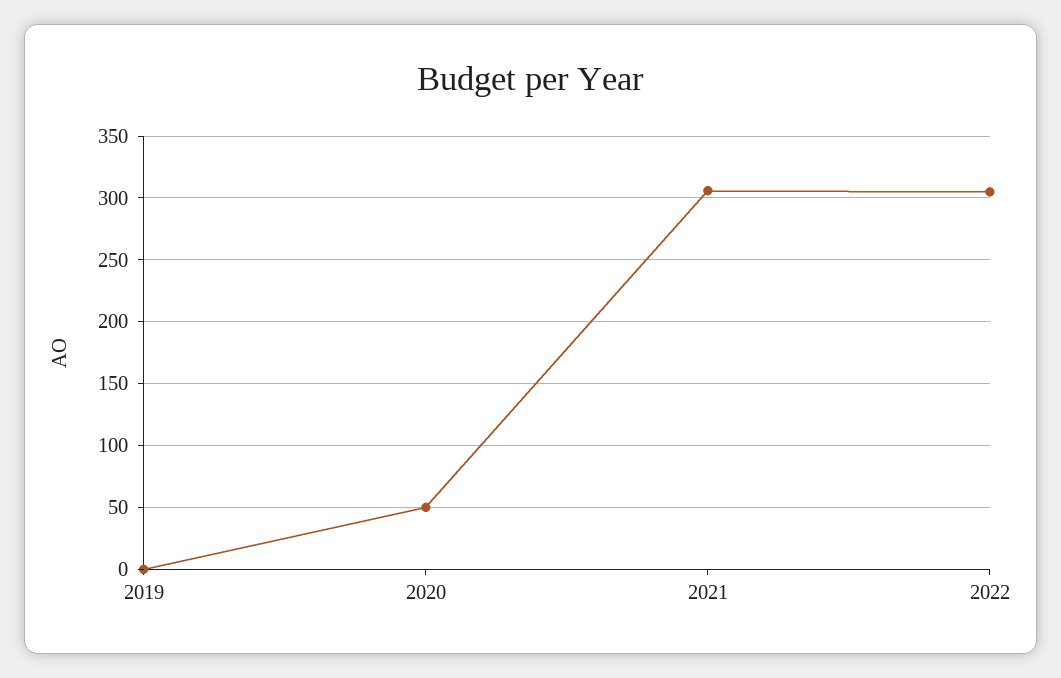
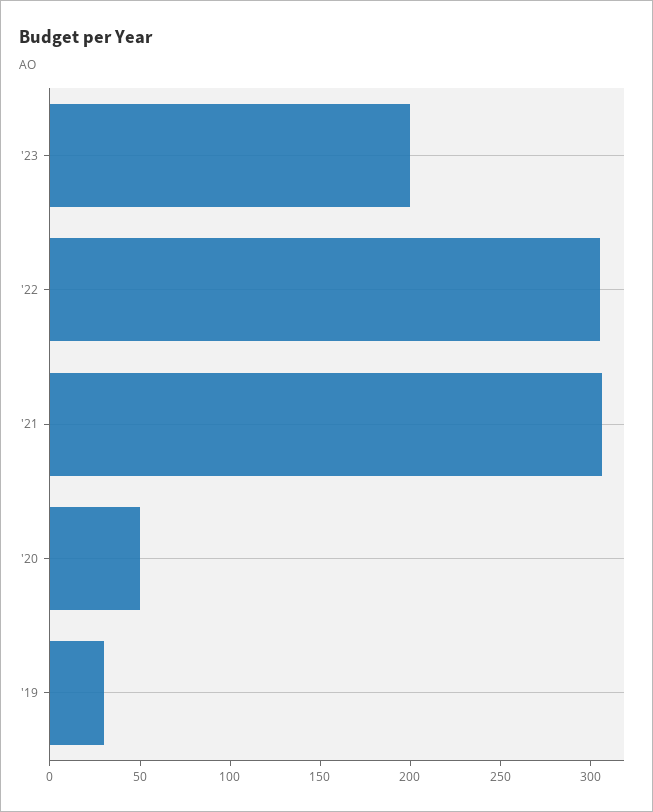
2019: 0 -> 30
'23: none -> 200

